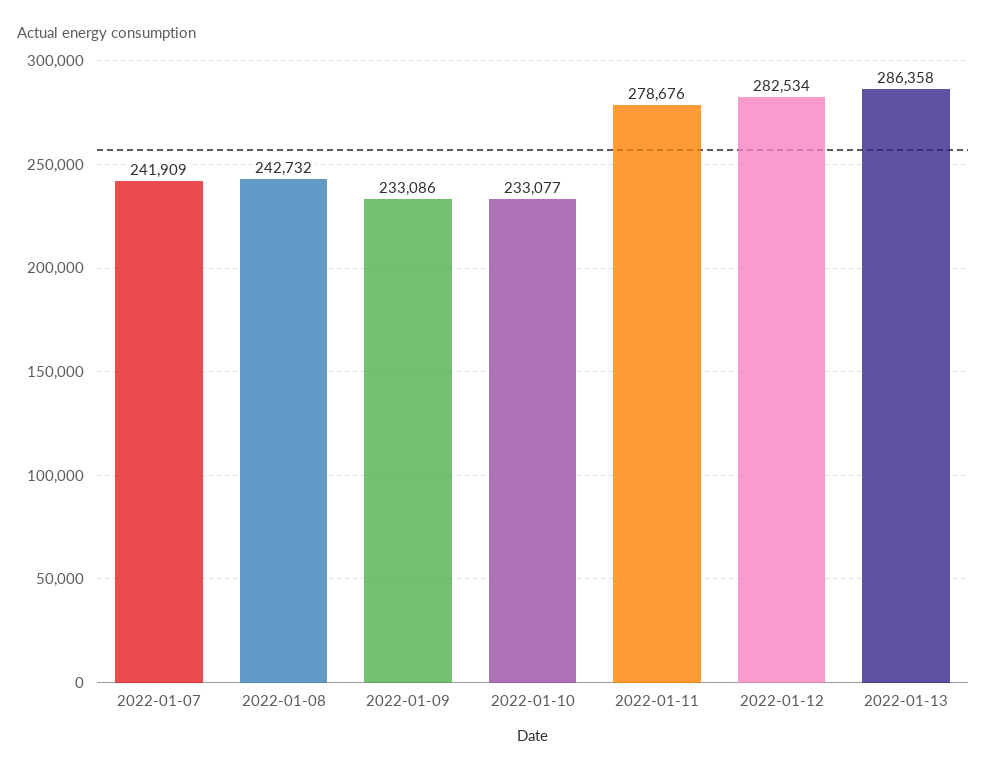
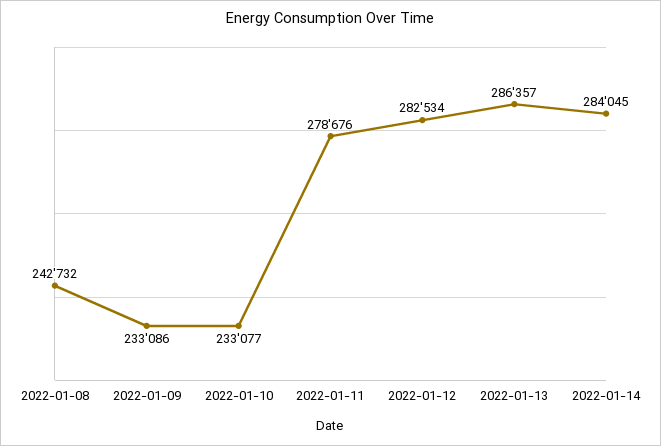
2022-01-07: 241909 -> none
2022-01-13: 286358 -> 286357
2022-01-14: none -> 284045

